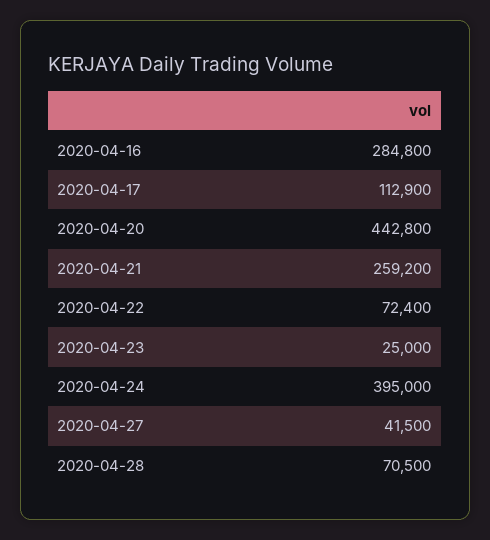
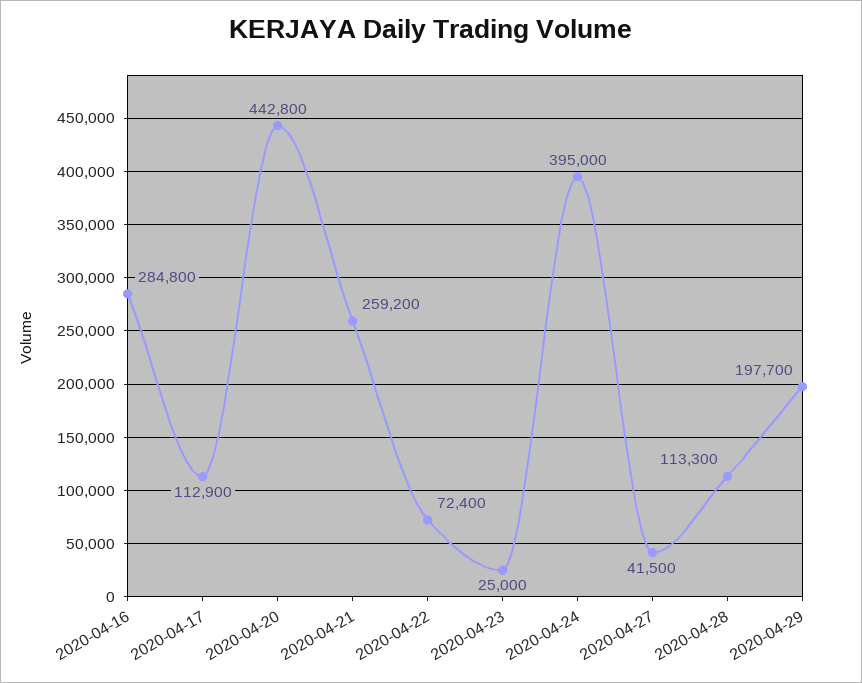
2020-04-28: 70500 -> 113300
2020-04-29: none -> 197700

